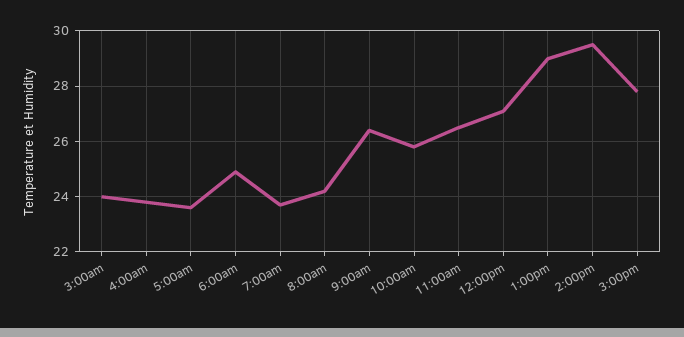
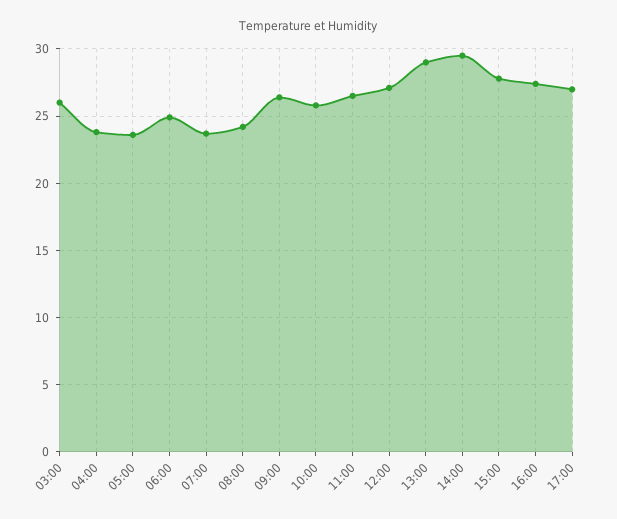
3:00am: 24 -> 26
16:00: none -> 27.5
17:00: none -> 27

